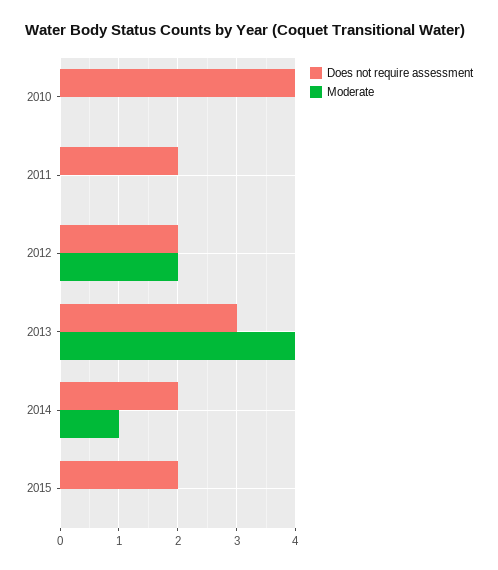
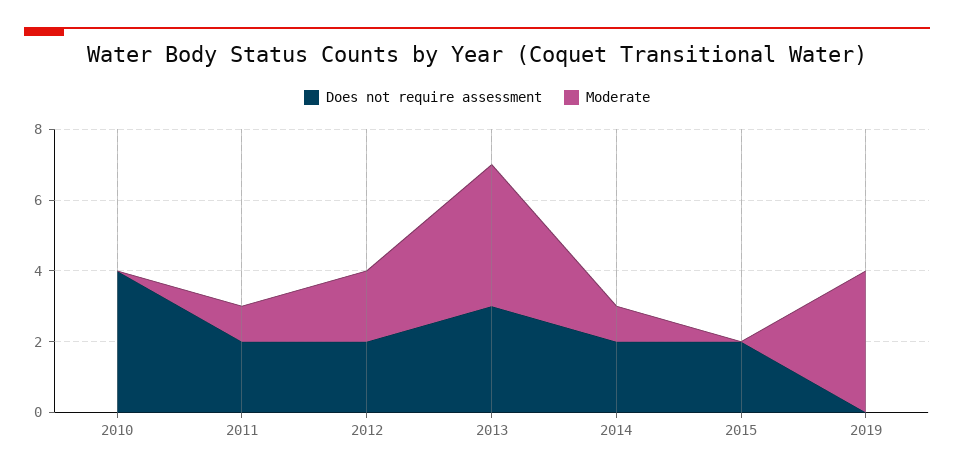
Moderate, 2011: 0 -> 1
Does not require assessment, 2019: none -> 0
Moderate, 2019: none -> 4

